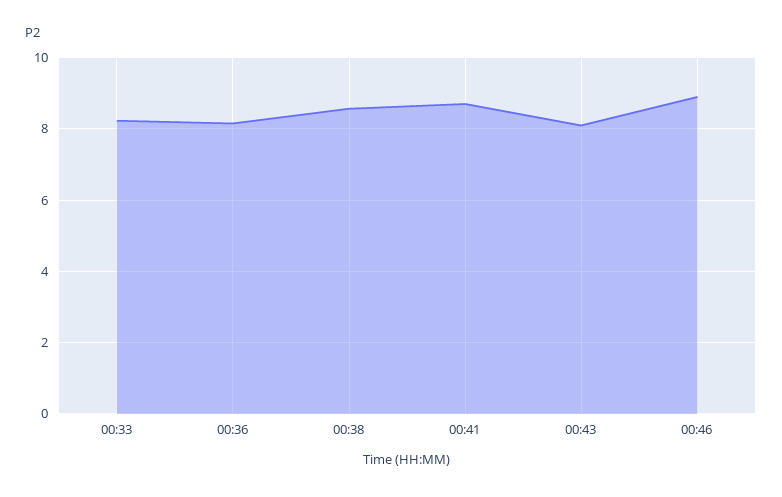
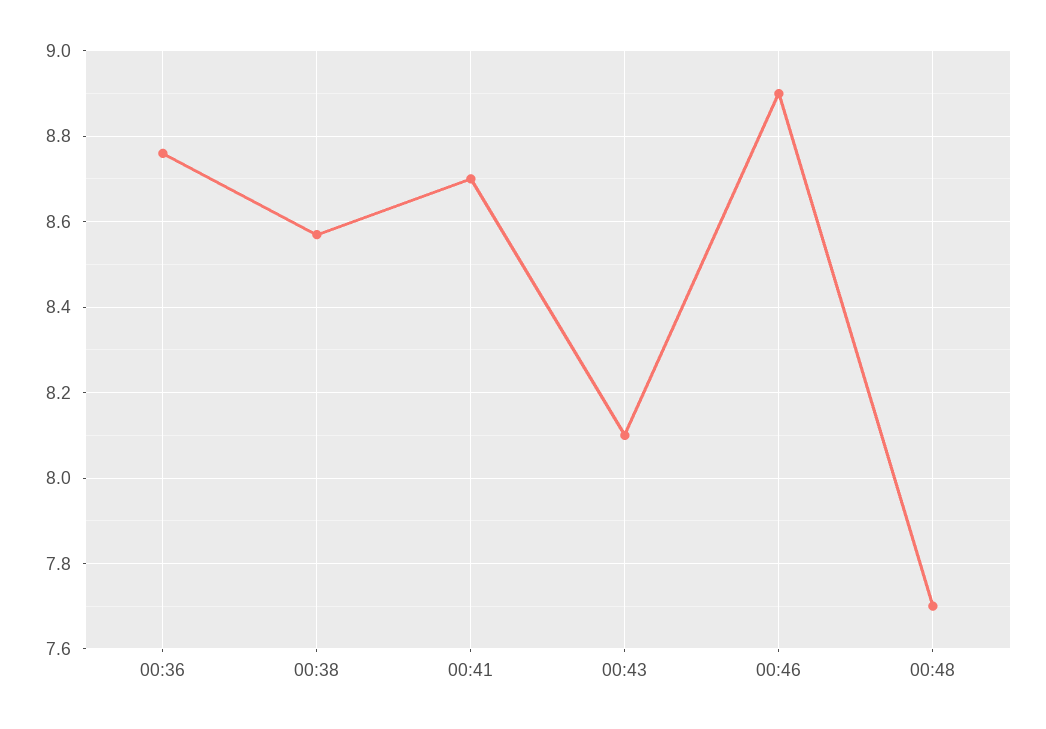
00:33: 8.2 -> none
00:36: 8.2 -> 8.75
00:48: none -> 7.7

